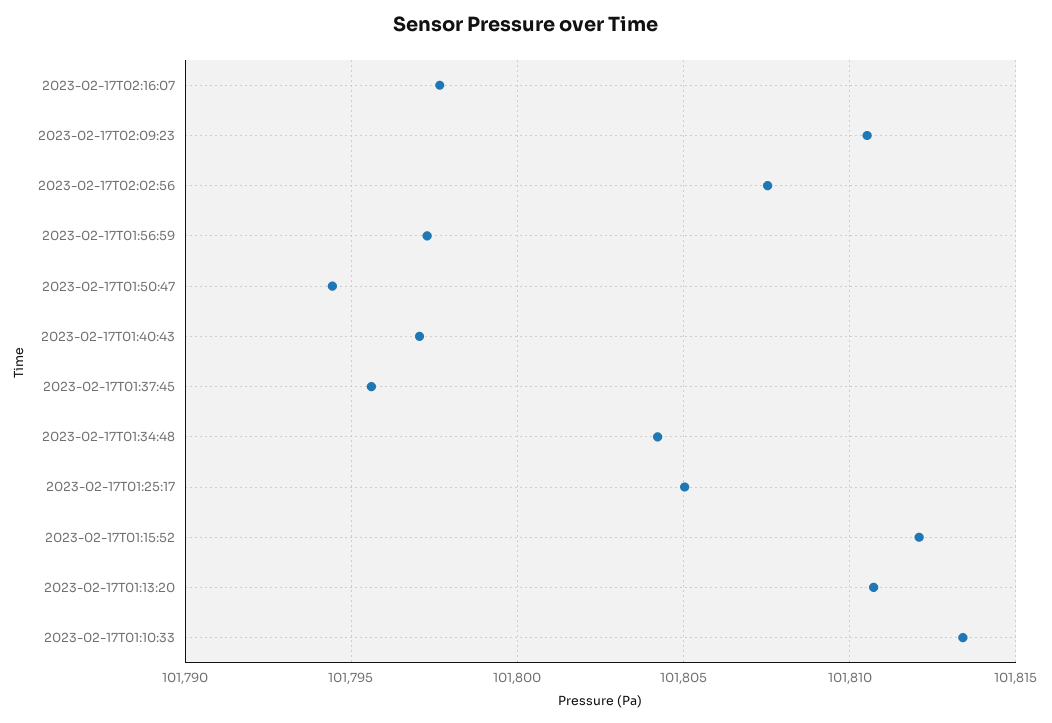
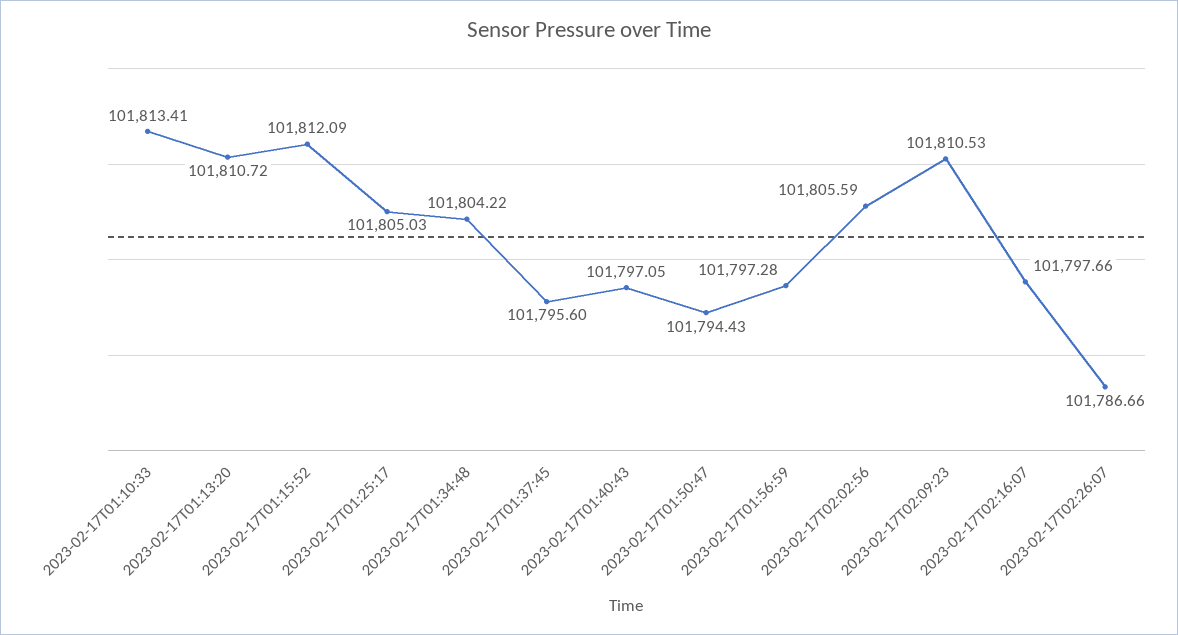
2023-02-17T02:02:56: 101807.5 -> 101805.59
2023-02-17T02:26:07: none -> 101786.66

